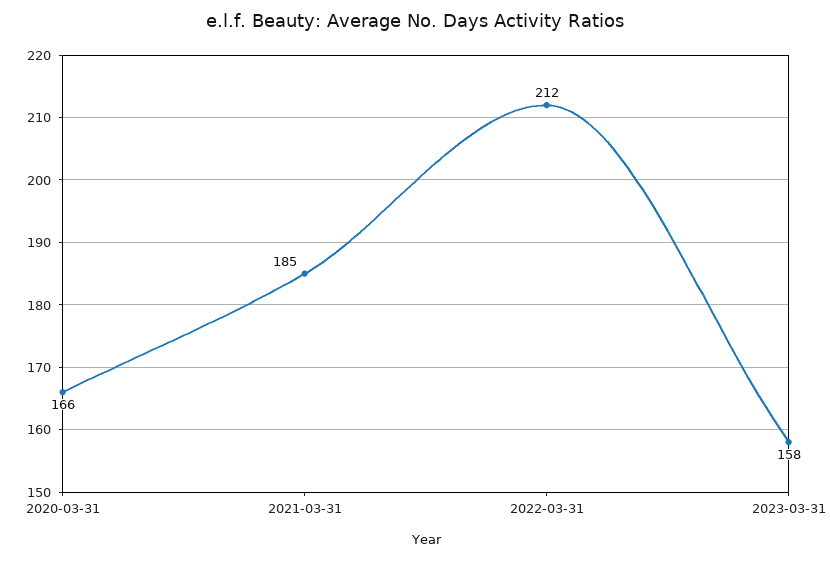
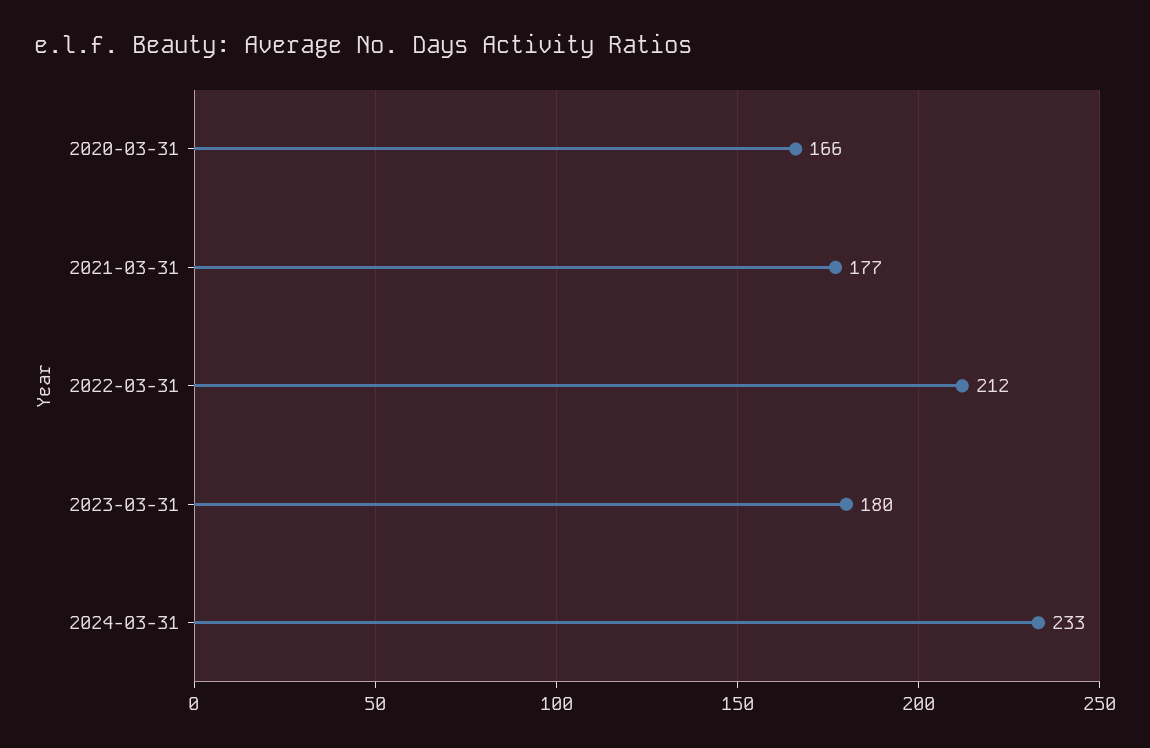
2021-03-31: 185 -> 177
2023-03-31: 158 -> 180
2024-03-31: none -> 233

